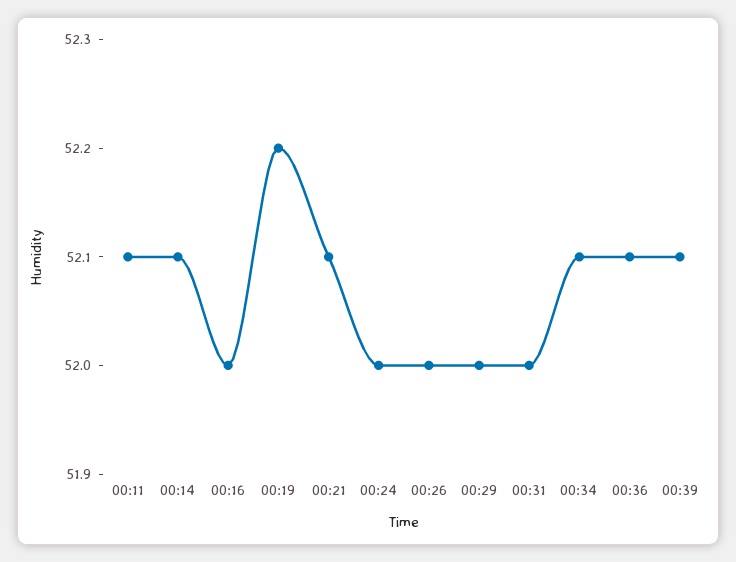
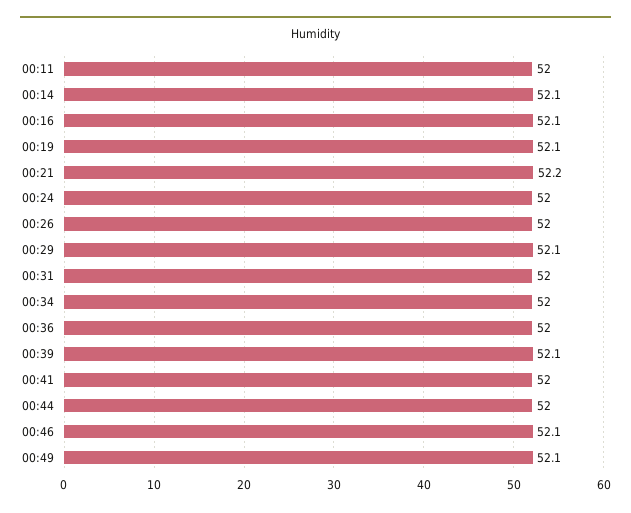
00:11: 52.1 -> 52
00:16: 52 -> 52.1
00:19: 52.2 -> 52.1
00:21: 52.1 -> 52.2
00:29: 52 -> 52.1
00:34: 52.1 -> 52
00:36: 52.1 -> 52
00:41: none -> 52
00:44: none -> 52
00:46: none -> 52.1
00:49: none -> 52.1

